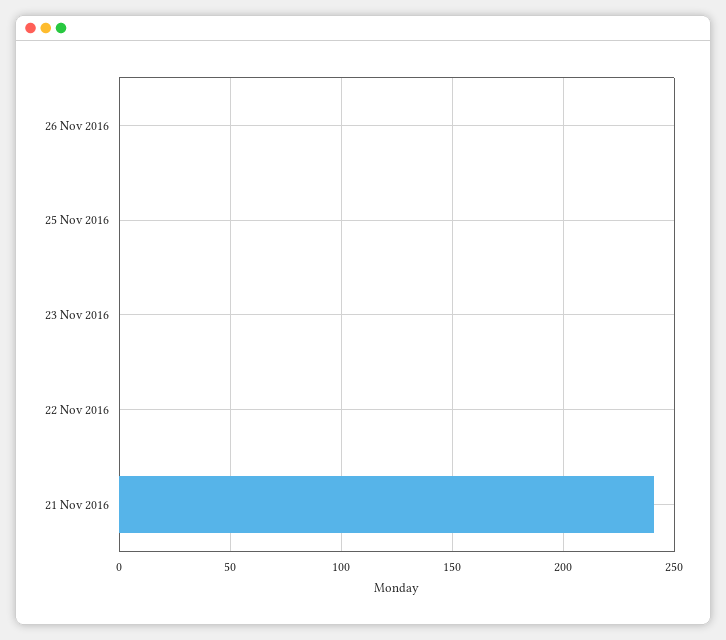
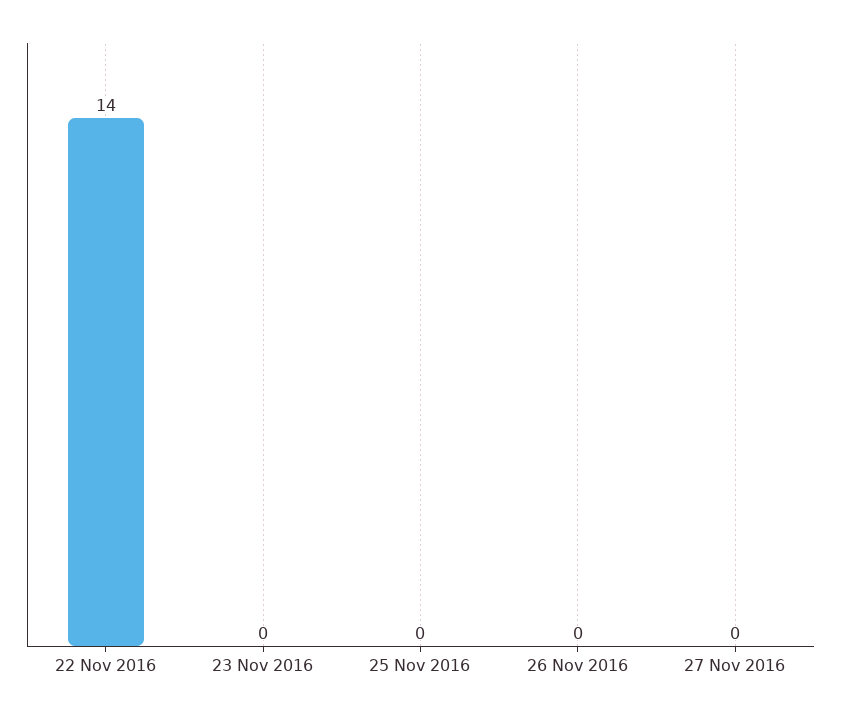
22 Nov 2016: 0 -> 14
21 Nov 2016: 240 -> none
27 Nov 2016: none -> 0

